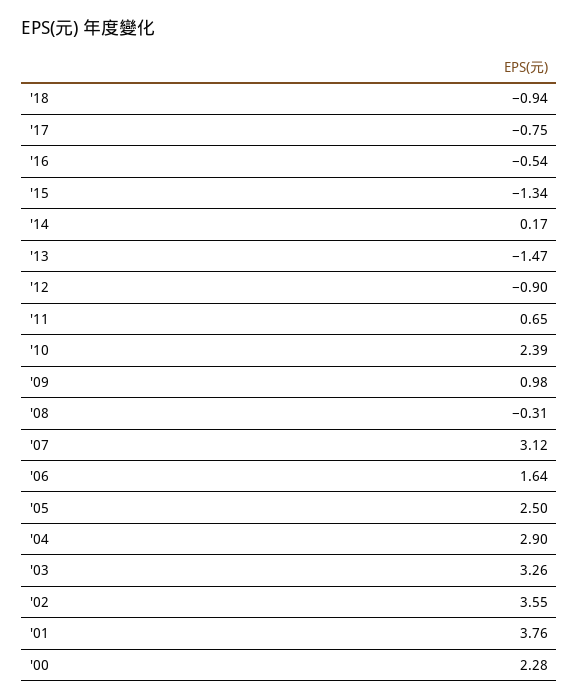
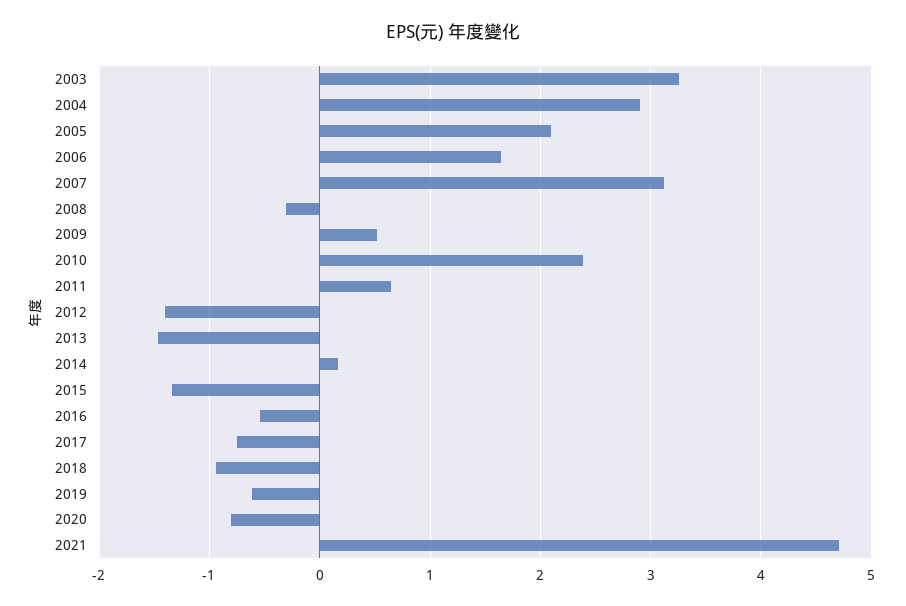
'12: -0.9 -> -1.4
'09: 0.98 -> 0.5
'05: 2.5 -> 2.1
'02: 3.55 -> none
'01: 3.76 -> none
'00: 2.28 -> none
2019: none -> -0.6
2020: none -> -0.8
2021: none -> 4.7

